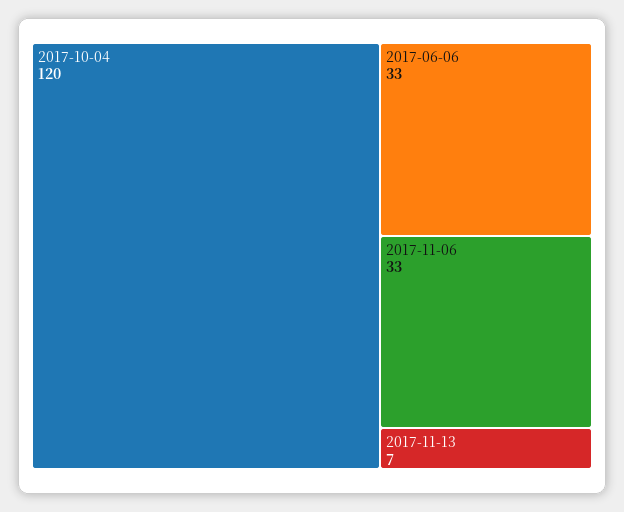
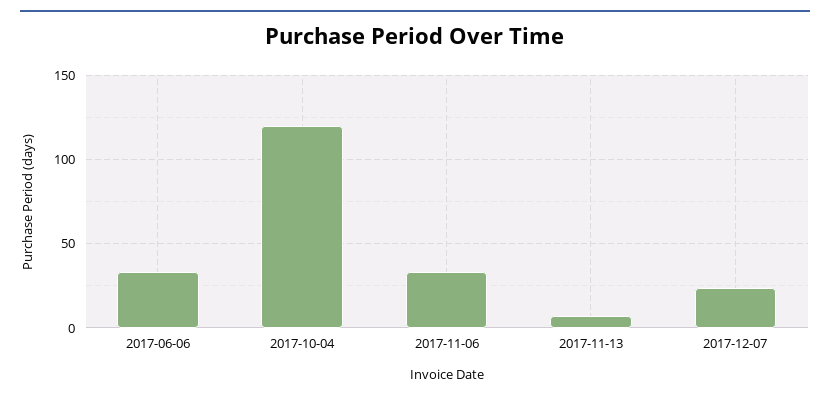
2017-12-07: none -> 25

